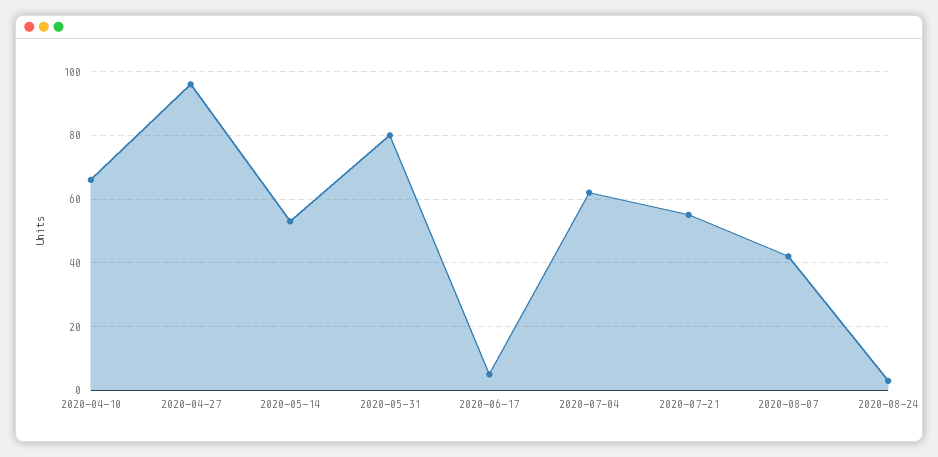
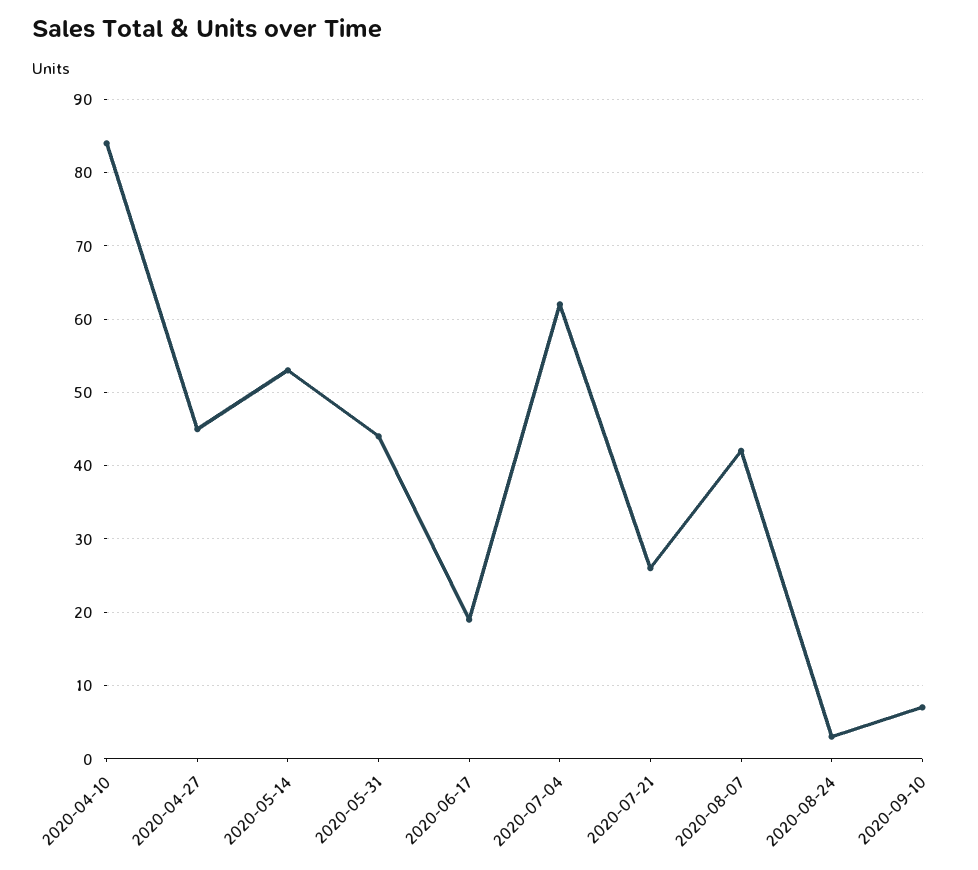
2020-04-10: 65 -> 84
2020-04-27: 95 -> 45
2020-05-31: 80 -> 44
2020-06-17: 5 -> 19
2020-07-21: 55 -> 26
2020-09-10: none -> 7

